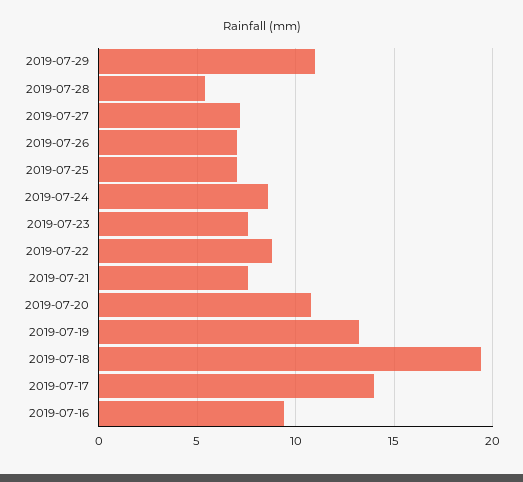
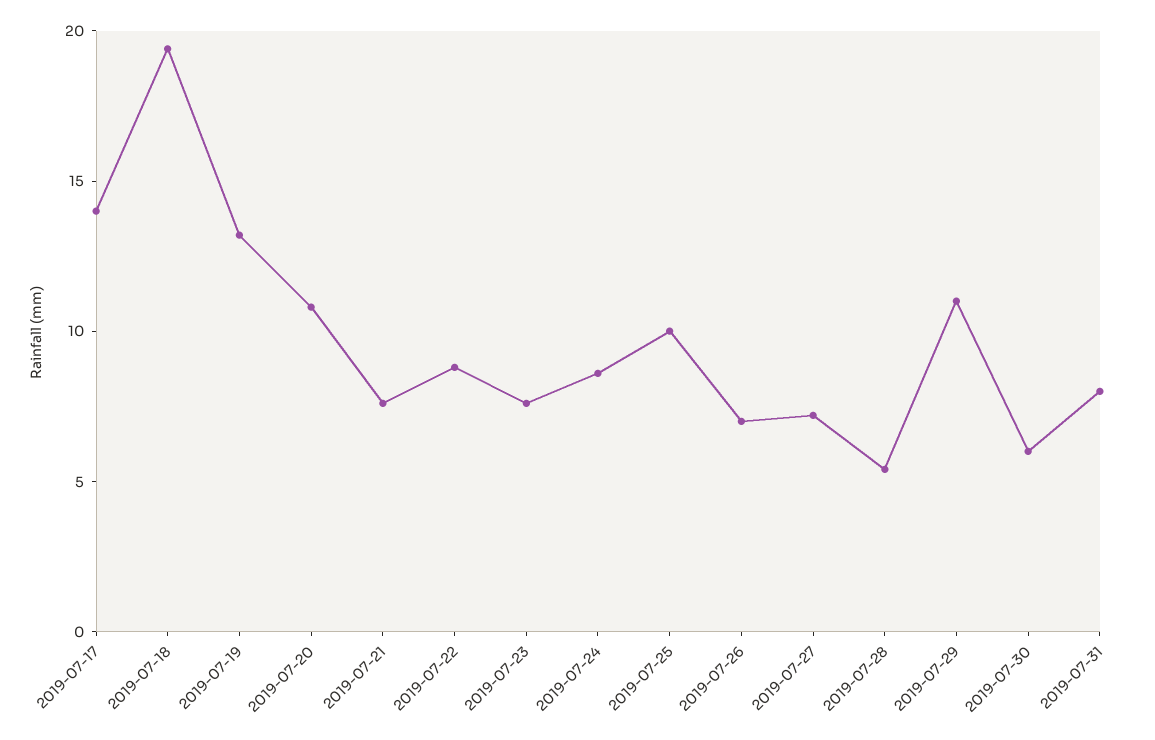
2019-07-25: 7 -> 10
2019-07-16: 9.5 -> none
2019-07-30: none -> 6
2019-07-31: none -> 8

